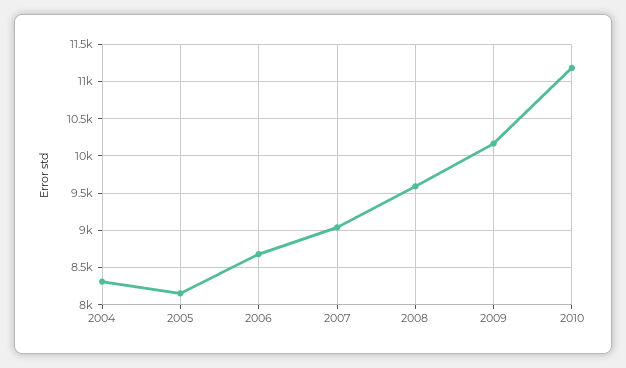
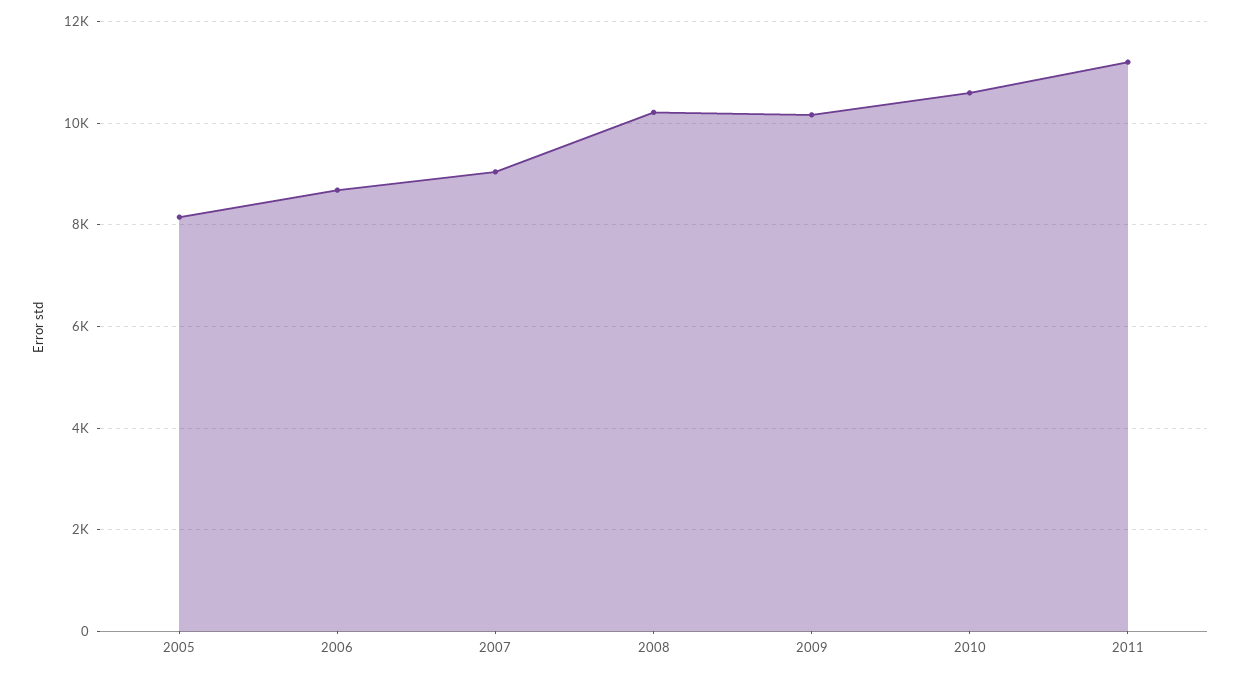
2004: 8300 -> none
2008: 9600 -> 10200
2010: 11200 -> 10600
2011: none -> 11200

